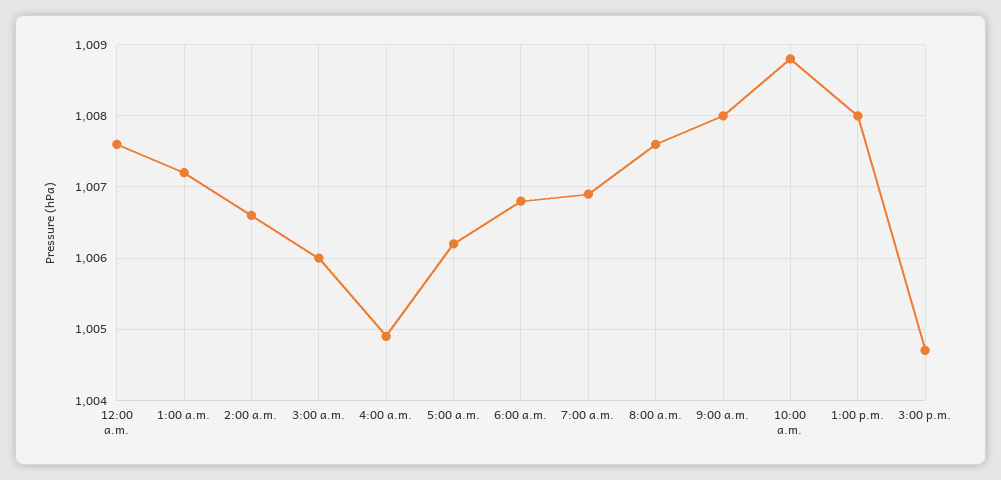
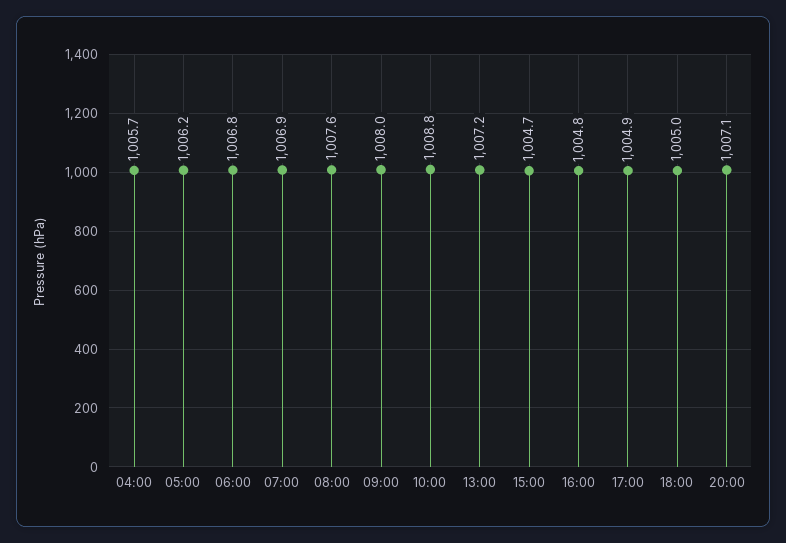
12:00 a.m.: 1007.6 -> none
1:00 a.m.: 1007.2 -> none
2:00 a.m.: 1006.6 -> none
3:00 a.m.: 1006 -> none
4:00 a.m.: 1004.9 -> 1005.7
1:00 p.m.: 1008 -> 1007.2
16:00: none -> 1004.8
17:00: none -> 1004.9
18:00: none -> 1005
20:00: none -> 1007.1

